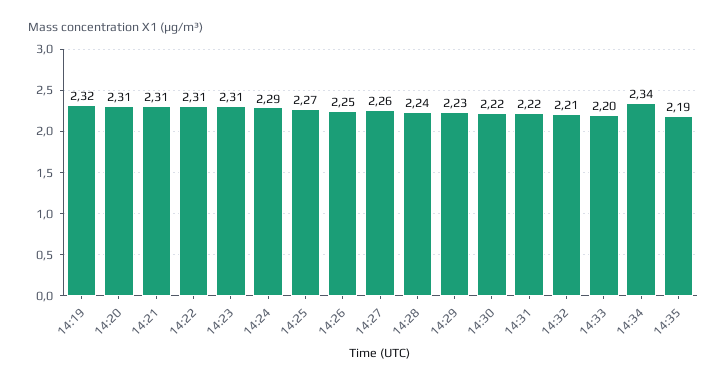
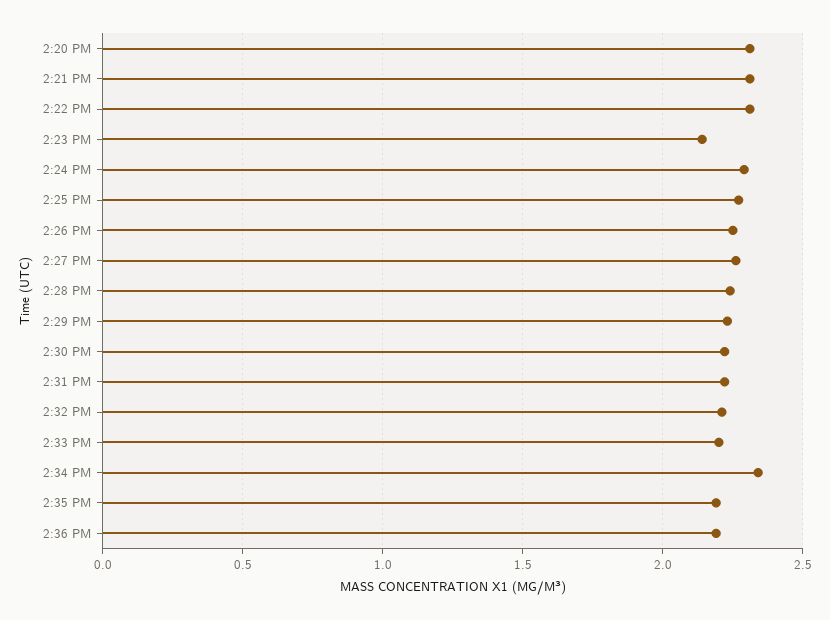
14:19: 2.32 -> none
14:23: 2.31 -> 2.15
2:36 PM: none -> 2.2

